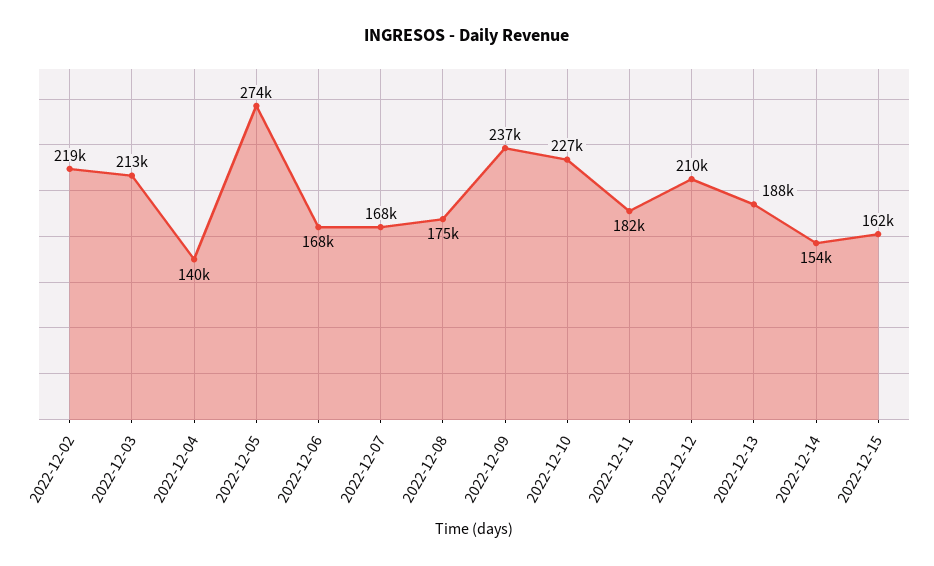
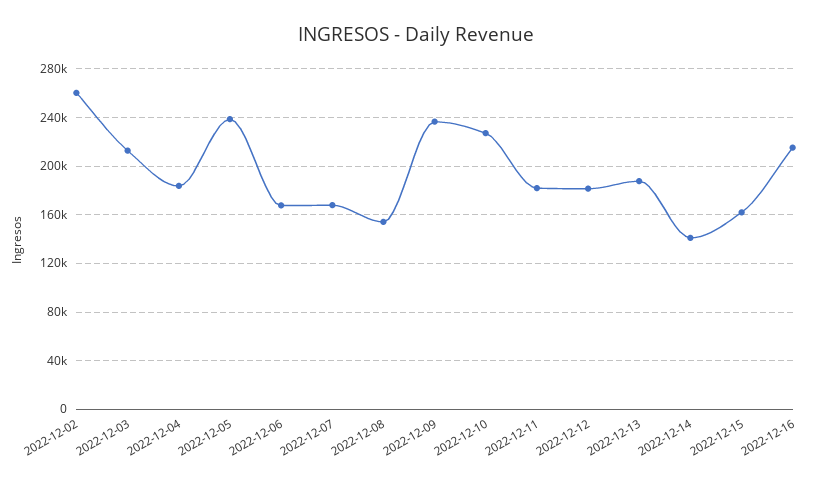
2022-12-02: 219000 -> 260000
2022-12-04: 140000 -> 185000
2022-12-05: 274000 -> 240000
2022-12-08: 175000 -> 155000
2022-12-12: 210000 -> 180000
2022-12-14: 154000 -> 140000
2022-12-16: none -> 215000

